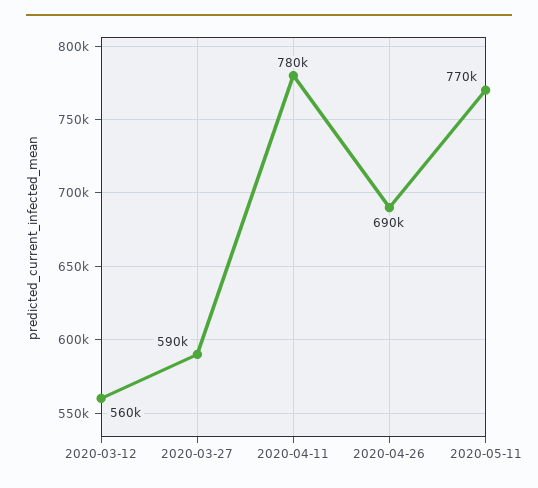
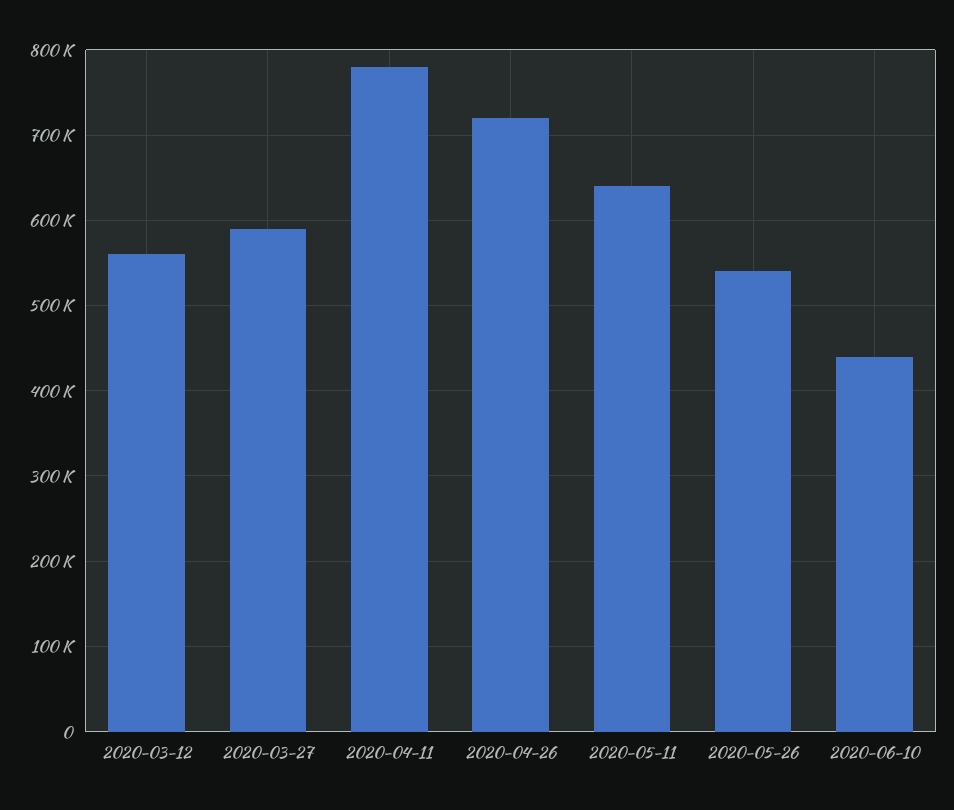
2020-04-26: 690000 -> 720000
2020-05-11: 770000 -> 640000
2020-05-26: none -> 540000
2020-06-10: none -> 440000

